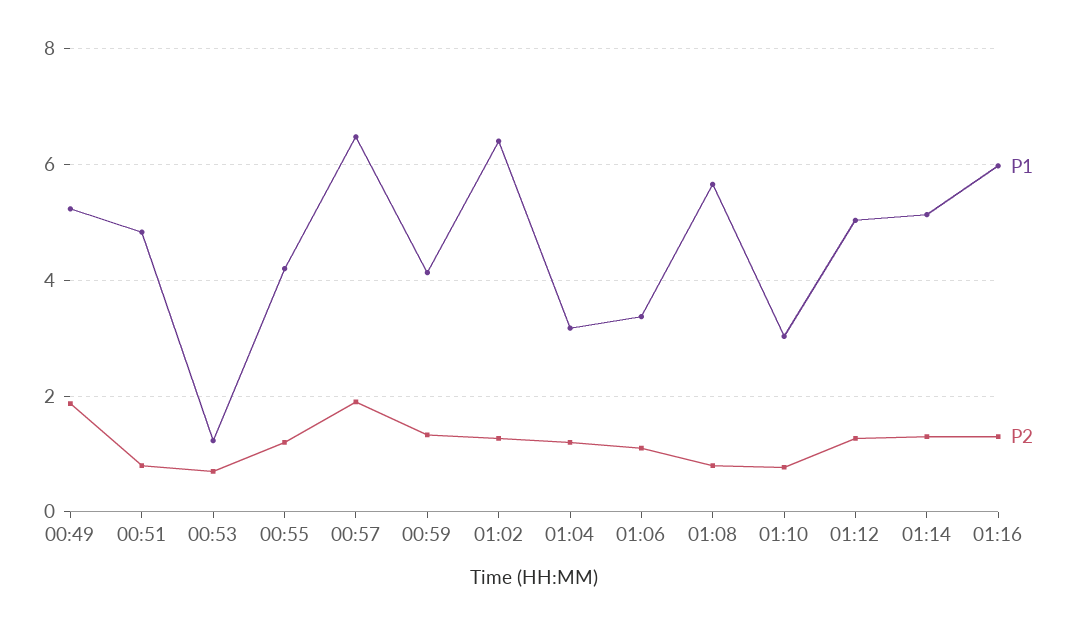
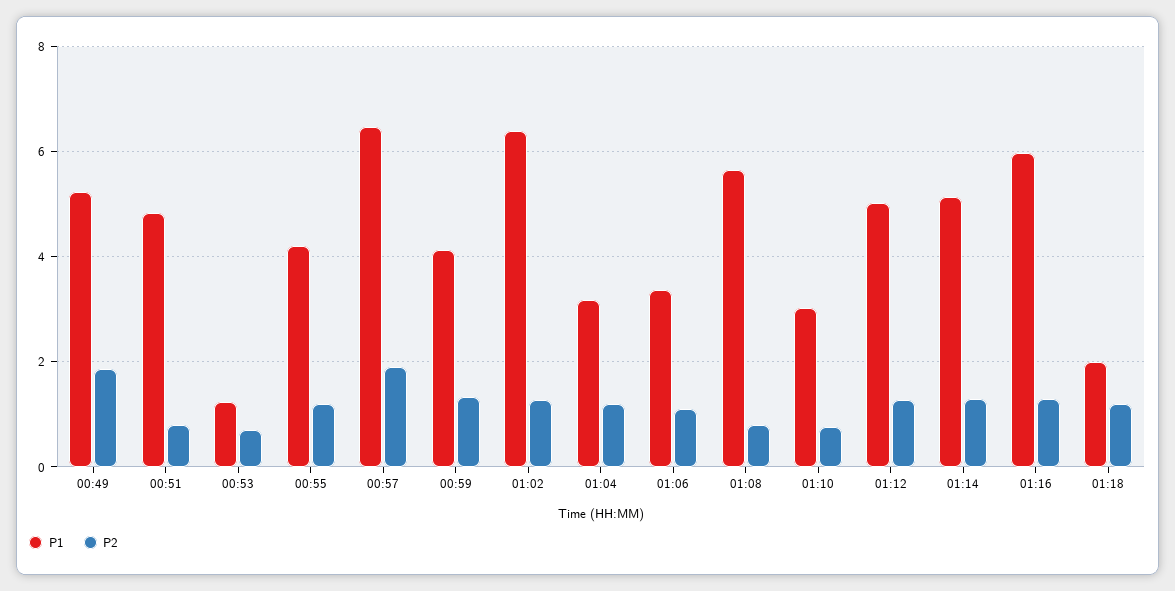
P1, 01:18: none -> 2
P2, 01:18: none -> 1.2

